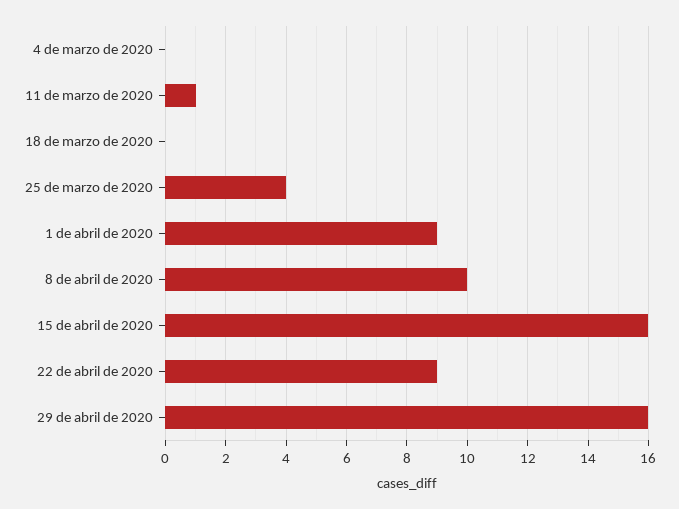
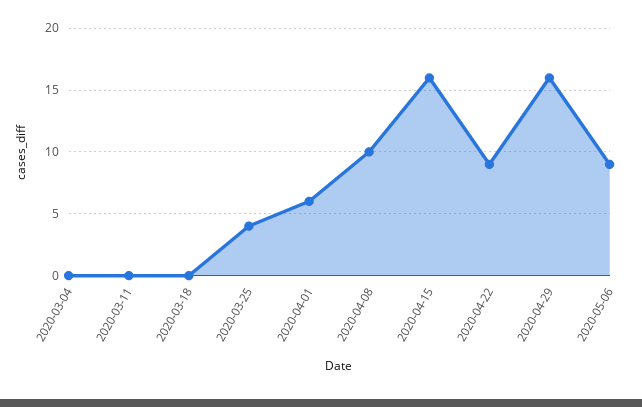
11 de marzo de 2020: 1 -> 0
1 de abril de 2020: 9 -> 6
2020-05-06: none -> 9

